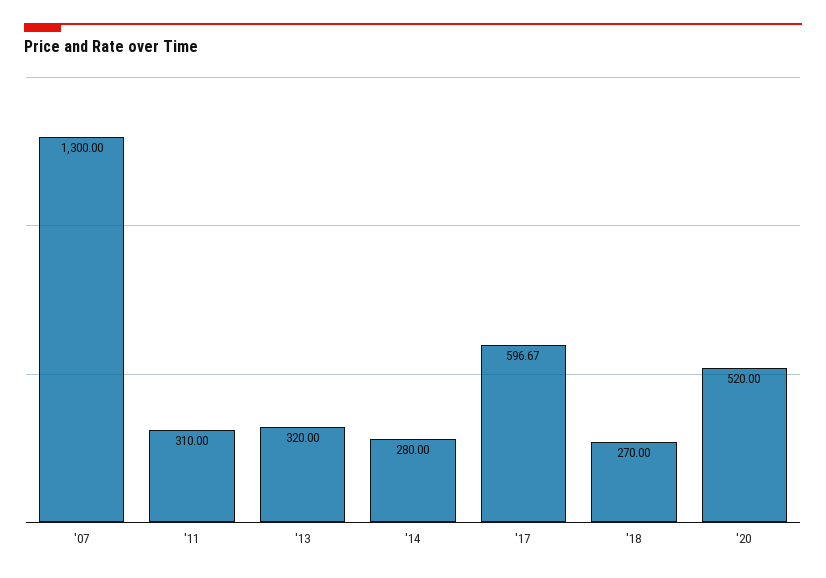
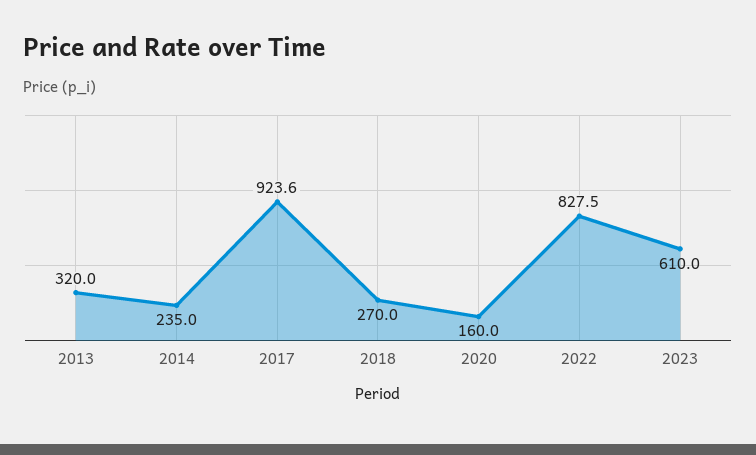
'07: 1300 -> none
'11: 310 -> none
'14: 280 -> 235
'17: 596.67 -> 923.6
'20: 520 -> 160
2022: none -> 827.5
2023: none -> 610

